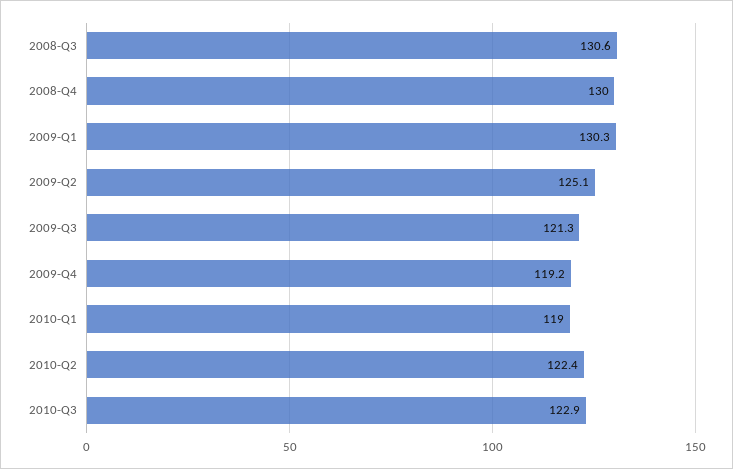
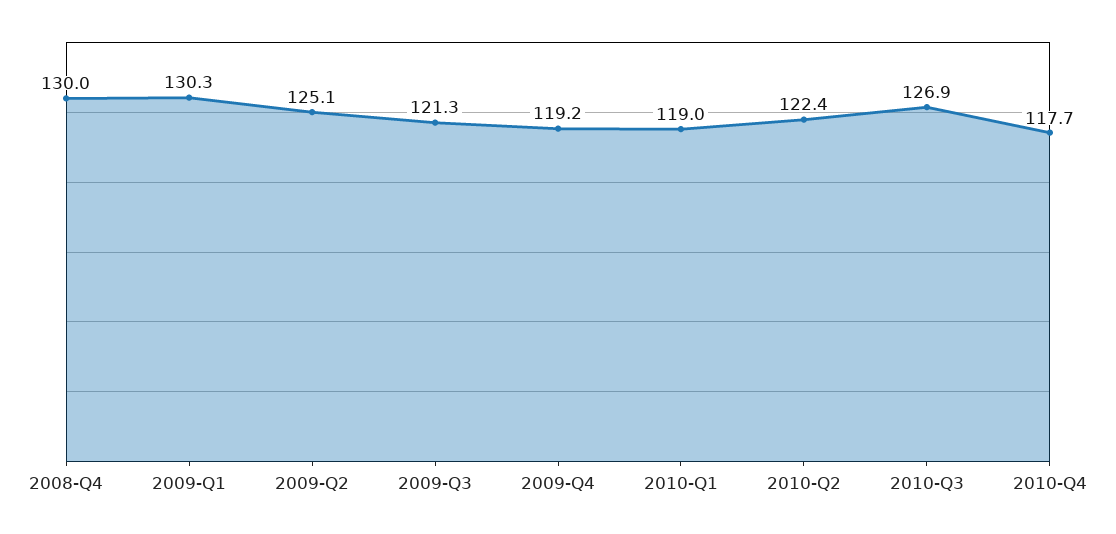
2008-Q3: 130.6 -> none
2010-Q3: 122.9 -> 126.9
2010-Q4: none -> 117.7

